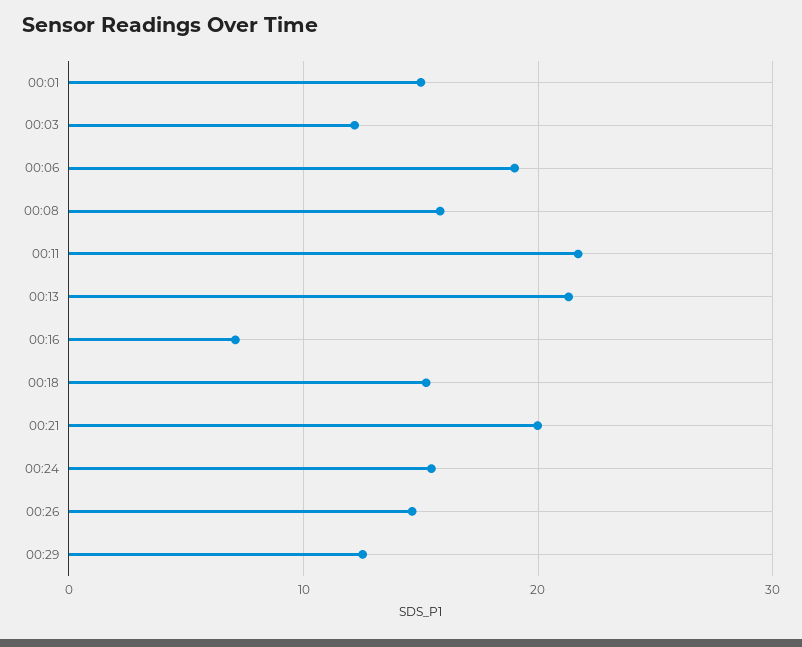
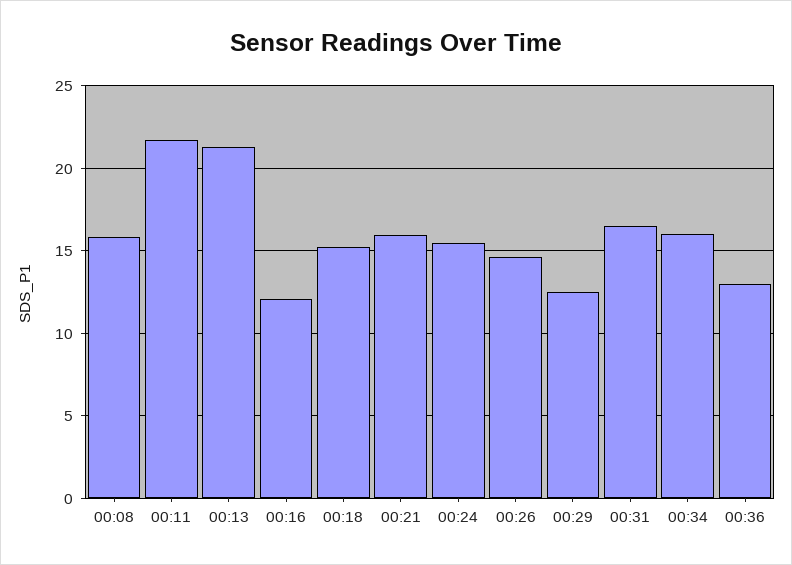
00:01: 15 -> none
00:03: 12 -> none
00:06: 19 -> none
00:16: 7 -> 12
00:21: 20 -> 16
00:31: none -> 16.5
00:34: none -> 16
00:36: none -> 13

